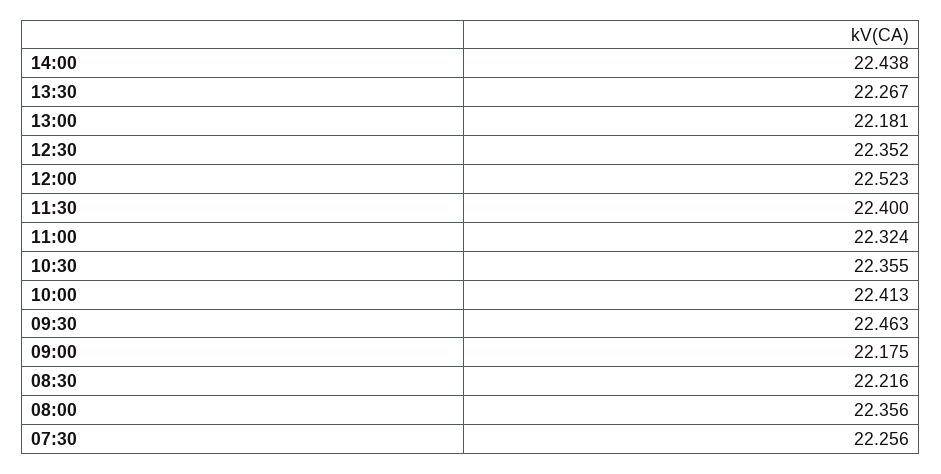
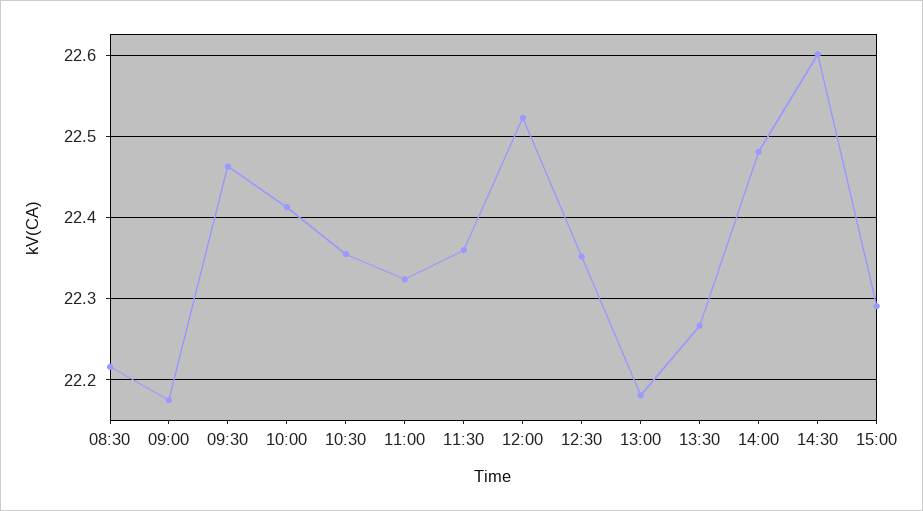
14:00: 22.438 -> 22.48
11:30: 22.4 -> 22.36
08:00: 22.356 -> none
07:30: 22.256 -> none
14:30: none -> 22.6
15:00: none -> 22.29

